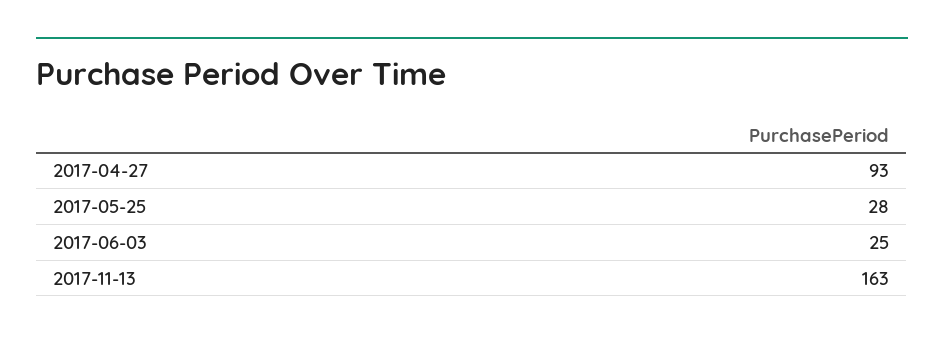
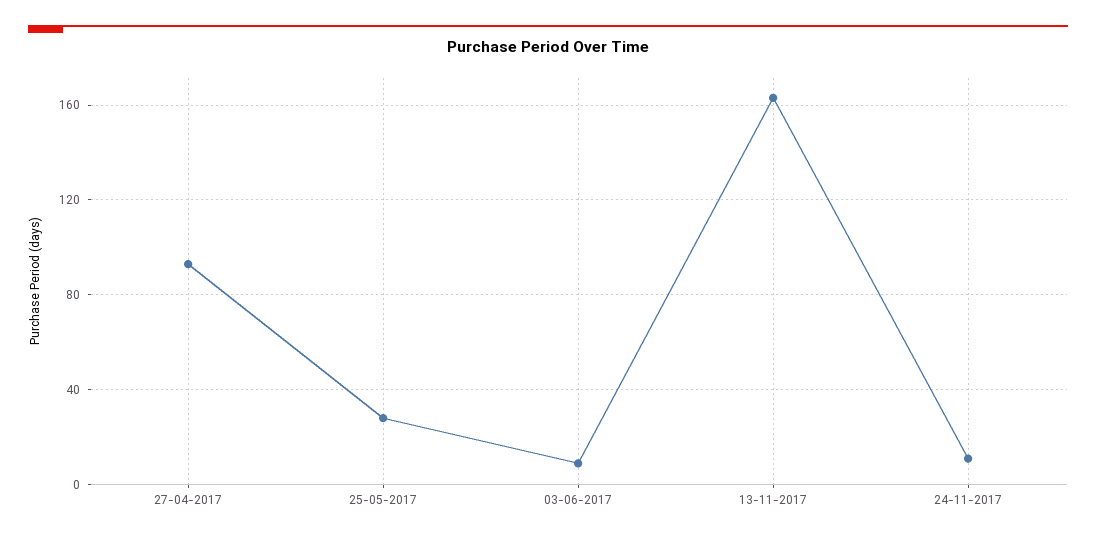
2017-06-03: 25 -> 10
24-11-2017: none -> 10

